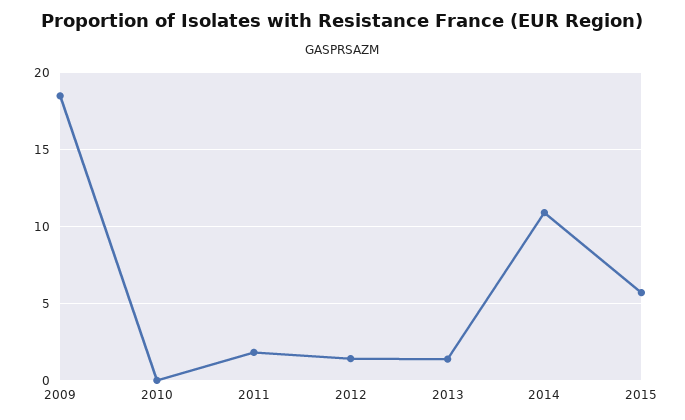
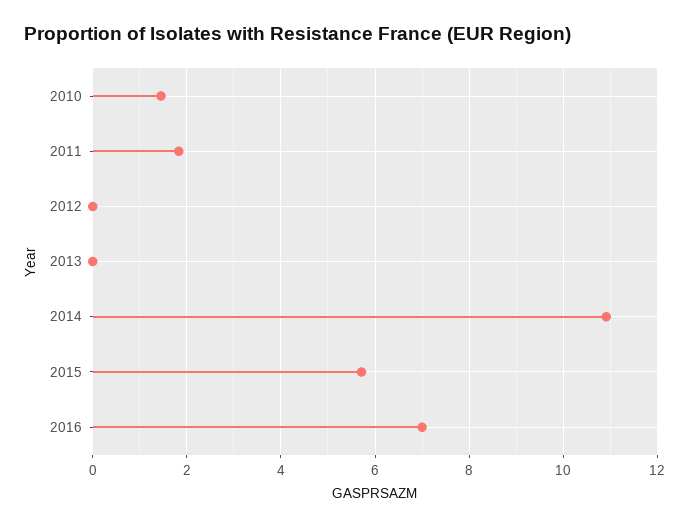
2009: 18.5 -> none
2010: 0 -> 1.4
2012: 1.5 -> 0
2013: 1.5 -> 0
2016: none -> 7

